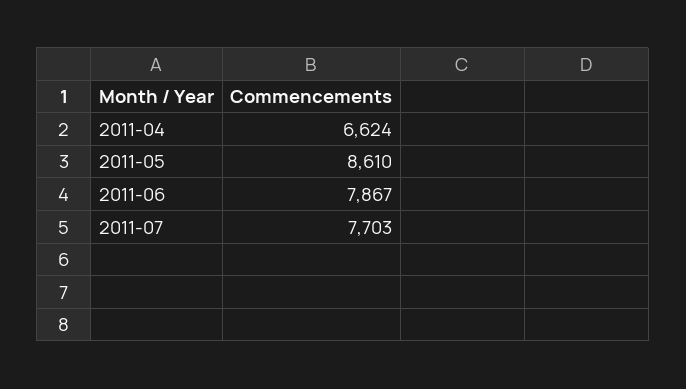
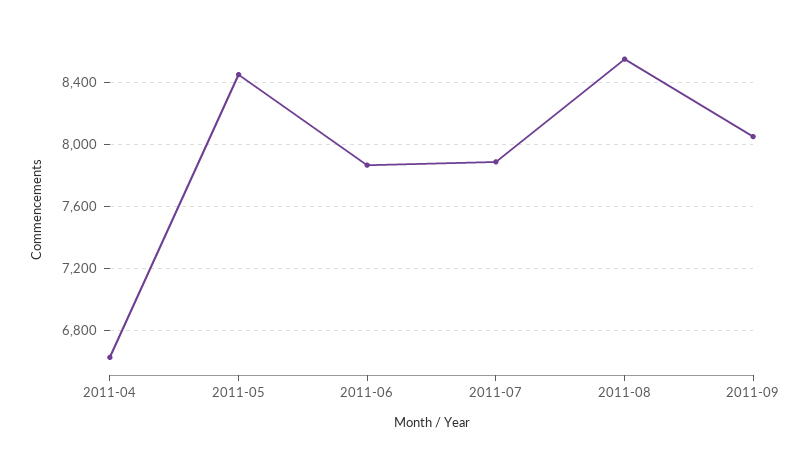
2011-05: 8610 -> 8450
2011-07: 7703 -> 7900
2011-08: none -> 8550
2011-09: none -> 8050

